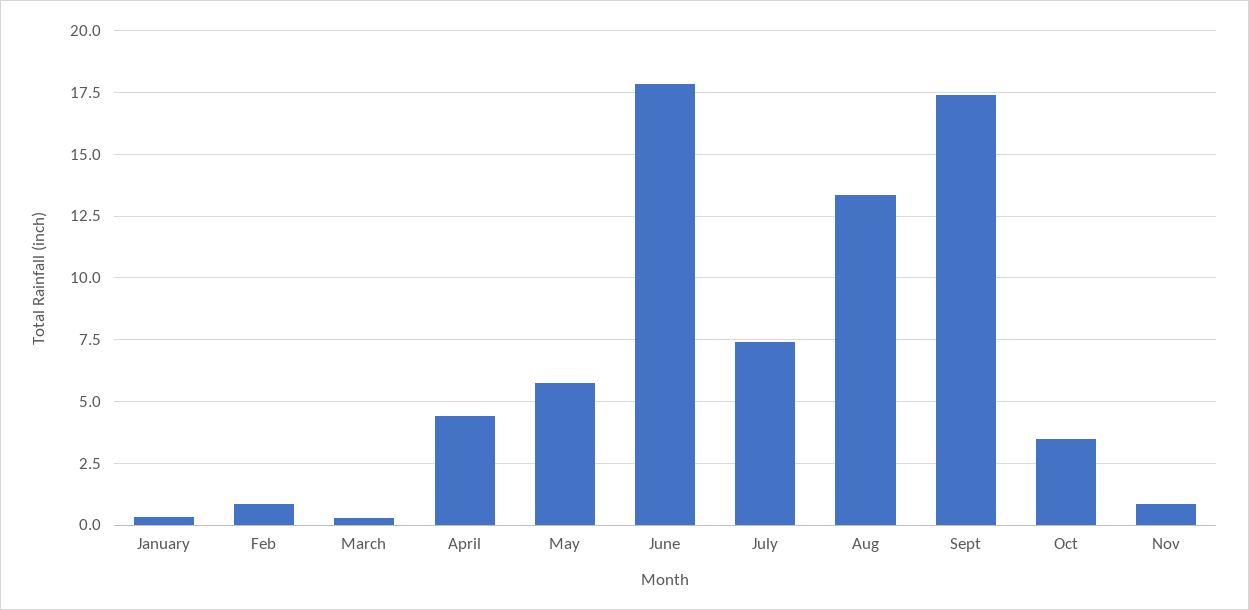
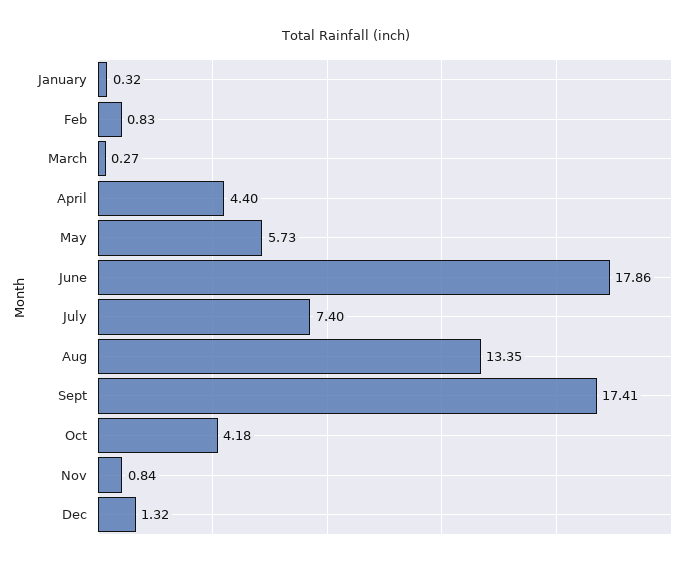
Oct: 3.5 -> 4.18
Dec: none -> 1.32

